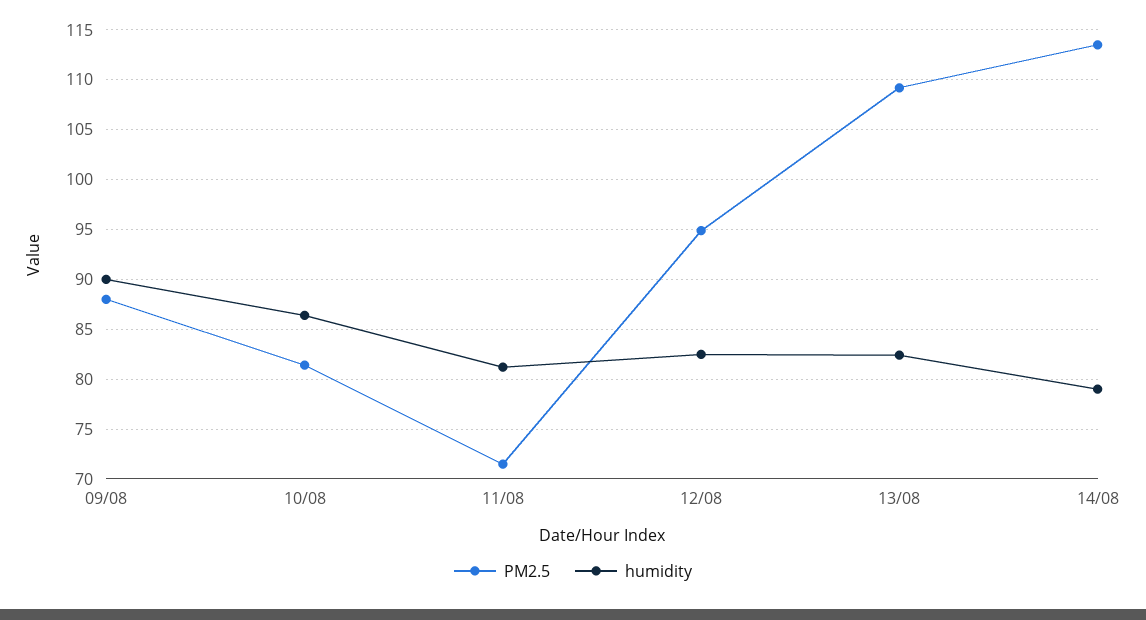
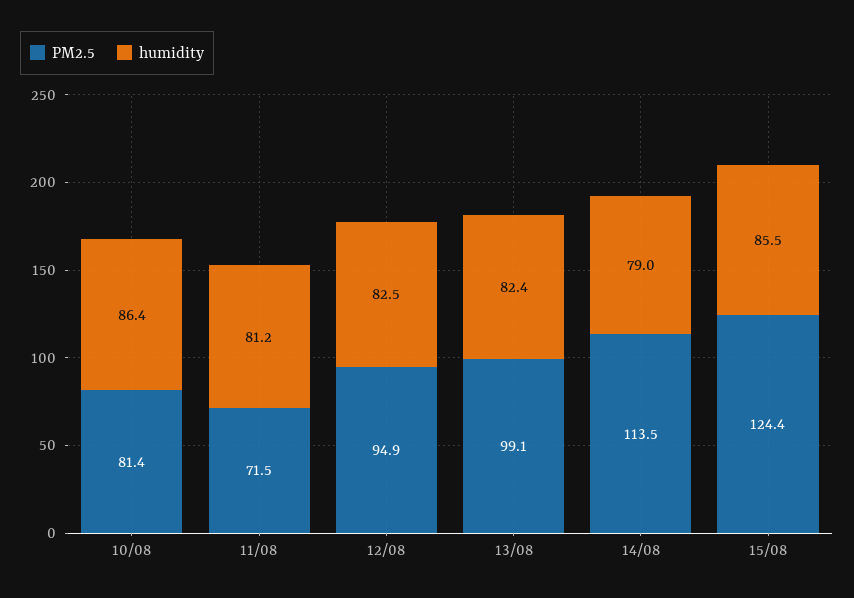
PM2.5, 09/08: 88 -> none
humidity, 09/08: 90 -> none
PM2.5, 13/08: 109 -> 99.1
PM2.5, 15/08: none -> 124.4
humidity, 15/08: none -> 85.5

